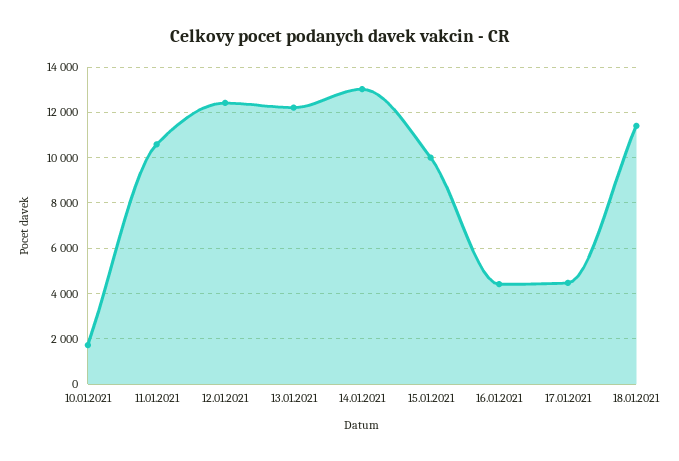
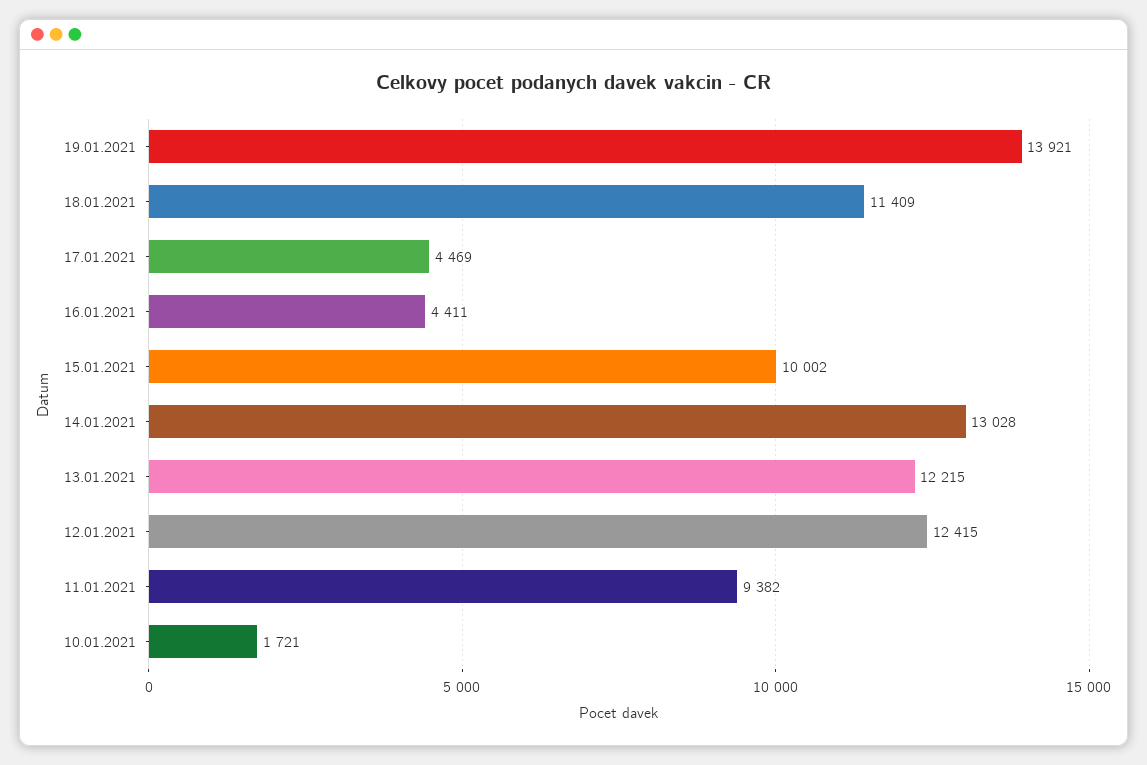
11.01.2021: 10500 -> 9382
19.01.2021: none -> 13921

